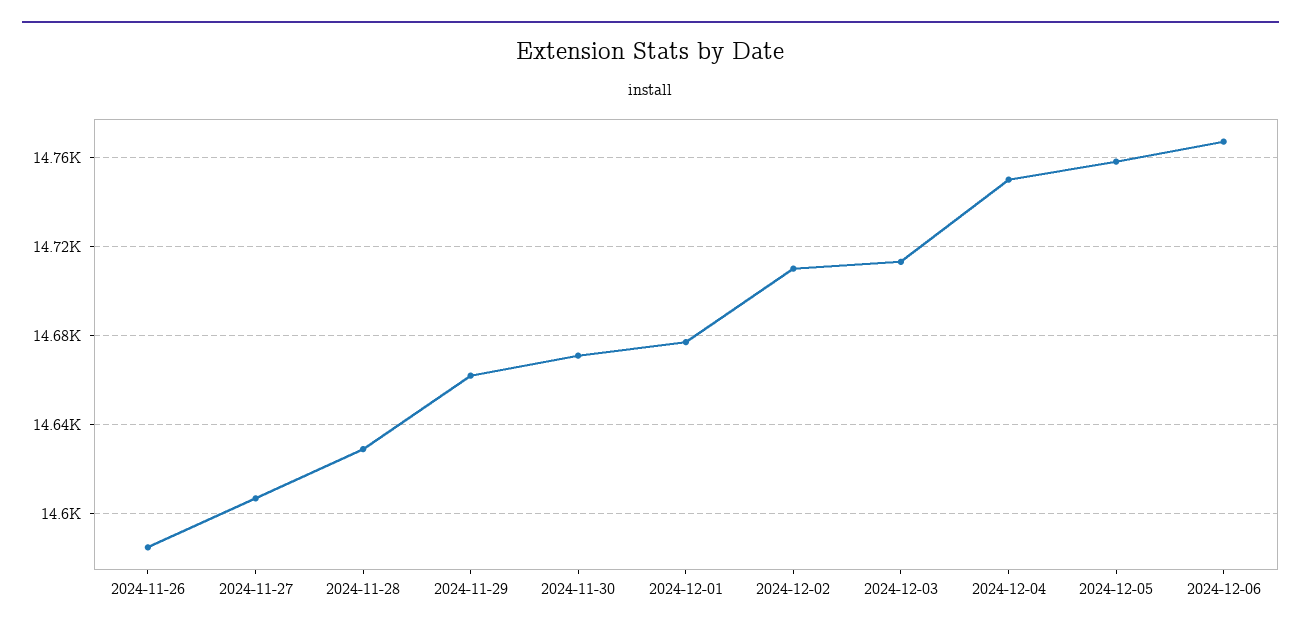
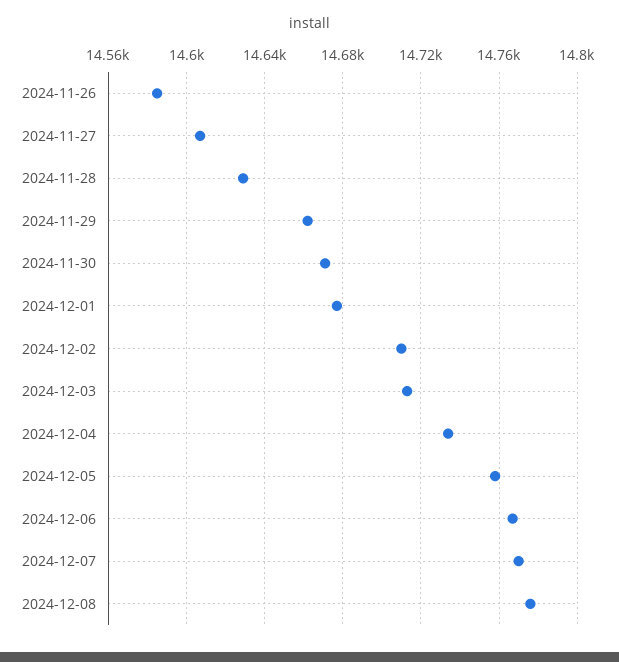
2024-12-04: 14750 -> 14735
2024-12-07: none -> 14770
2024-12-08: none -> 14775

